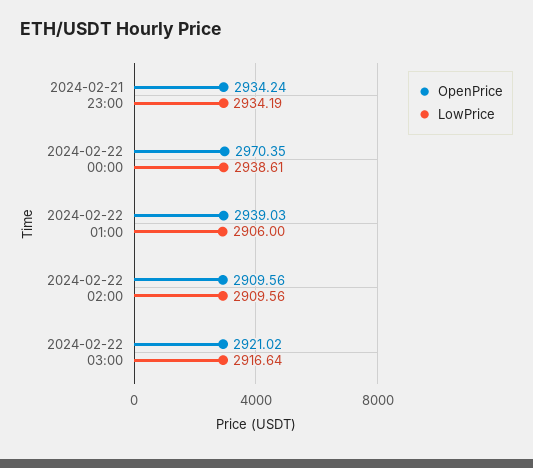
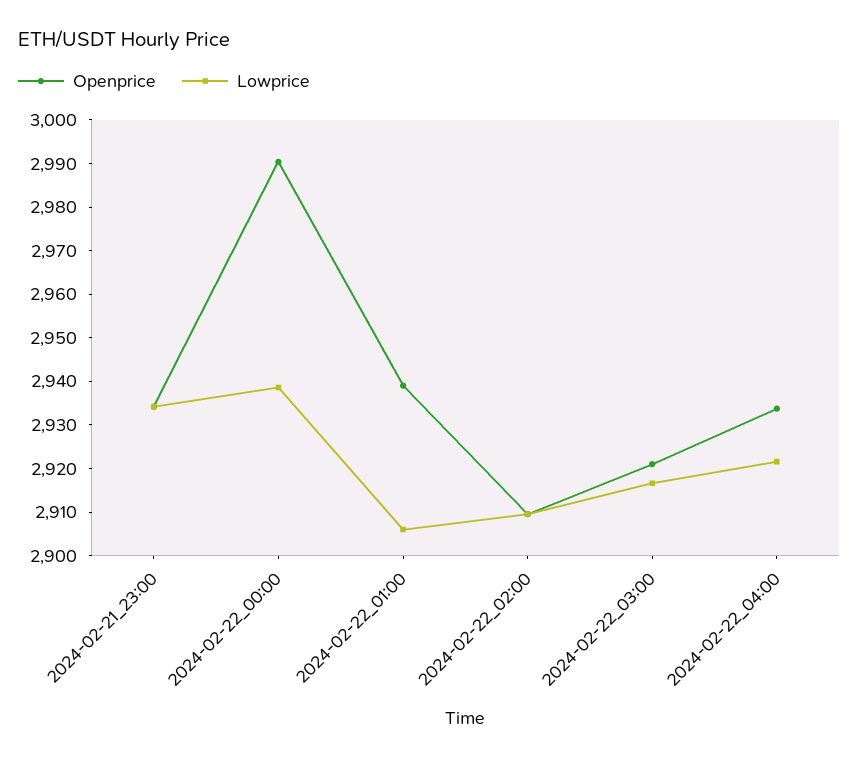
OpenPrice, 2024-02-22 00:00: 2970.35 -> 2990
OpenPrice, 2024-02-22_04:00: none -> 2934
LowPrice, 2024-02-22_04:00: none -> 2922

